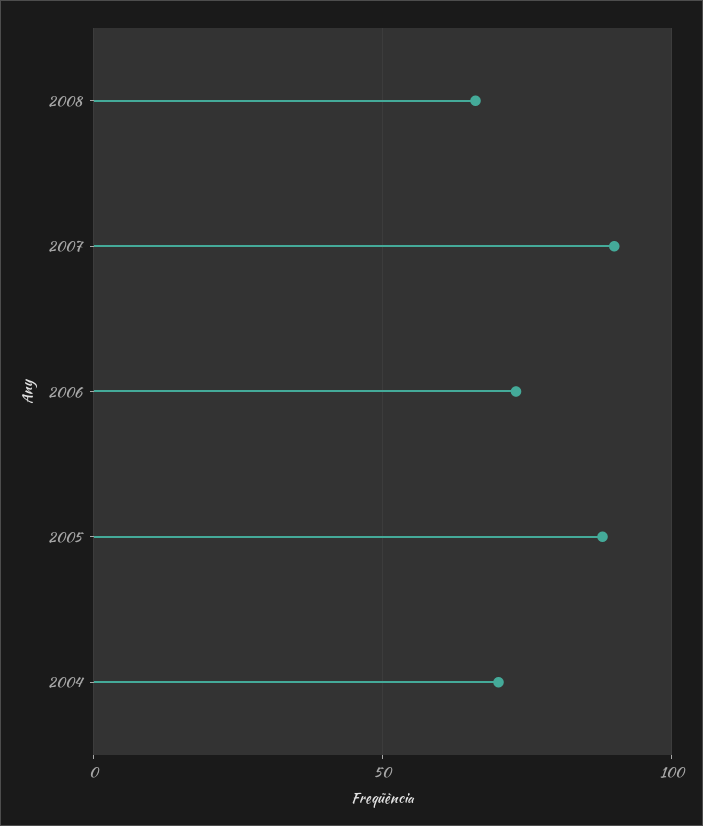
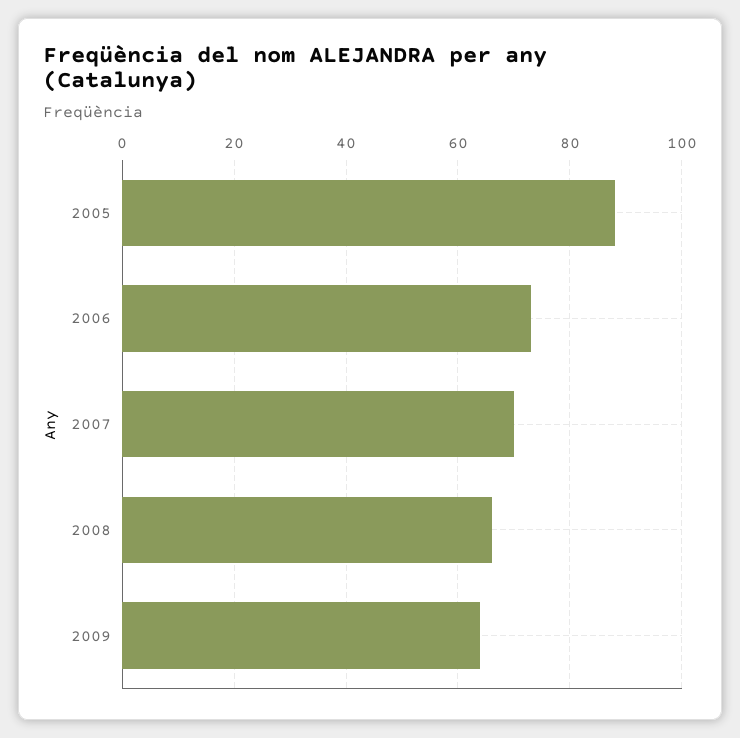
2007: 90 -> 70
2004: 70 -> none
2009: none -> 65

